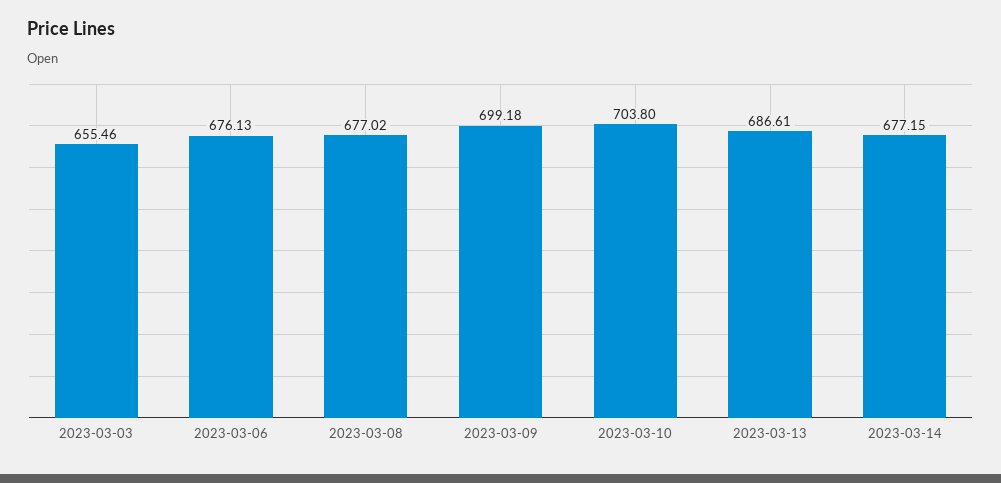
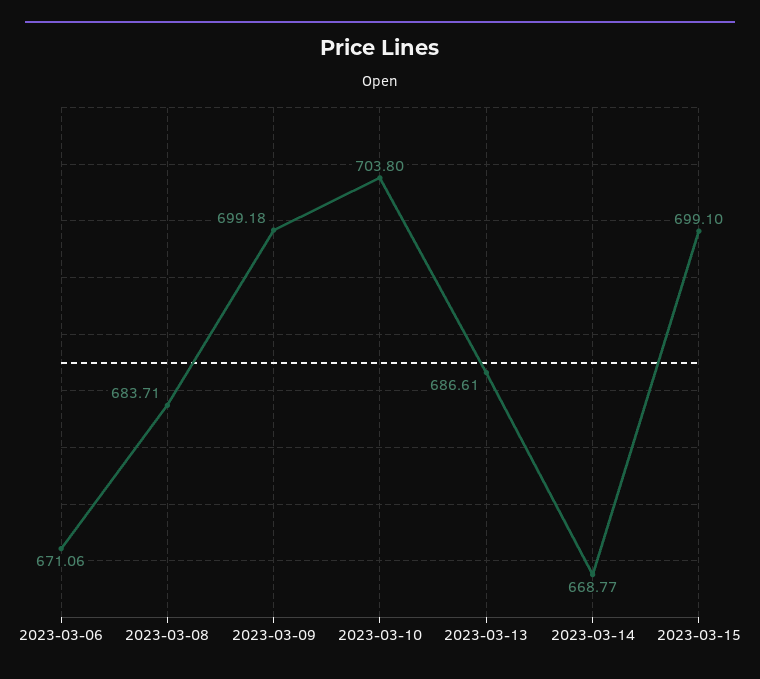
2023-03-03: 655.46 -> none
2023-03-06: 676.13 -> 671.06
2023-03-08: 677.02 -> 683.71
2023-03-14: 677.15 -> 668.77
2023-03-15: none -> 699.1

